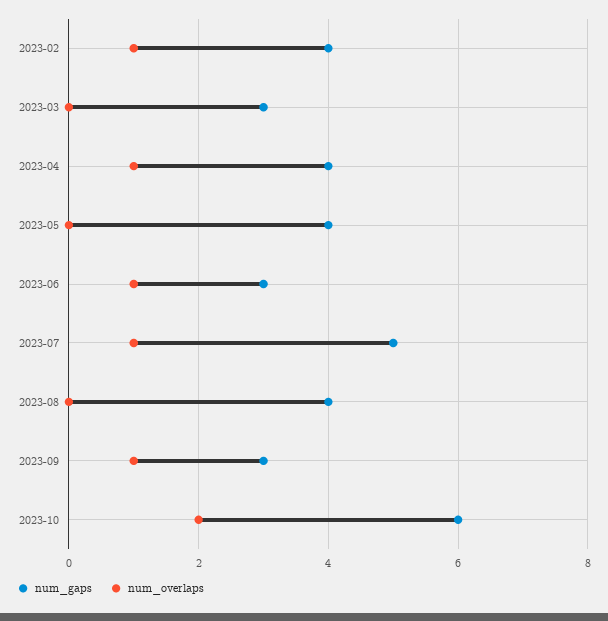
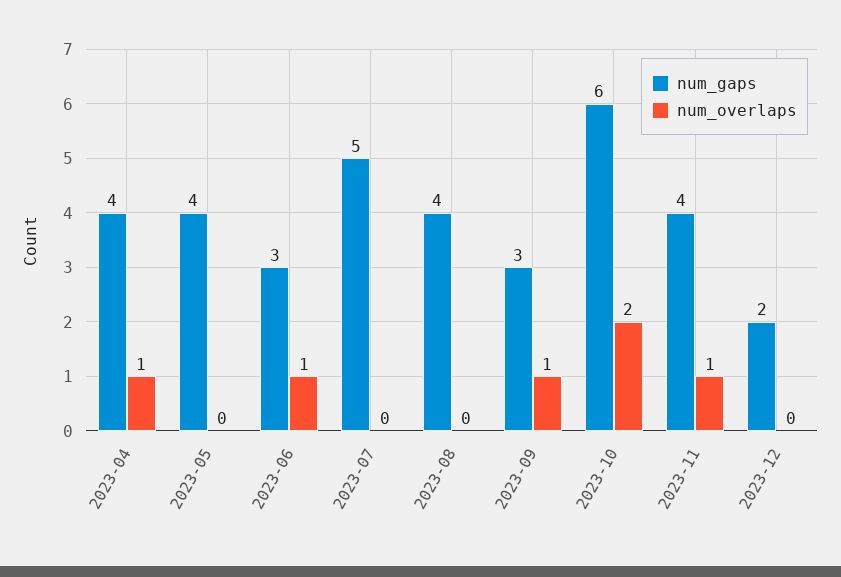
num_gaps, 2023-02: 4 -> none
num_overlaps, 2023-02: 1 -> none
num_gaps, 2023-03: 3 -> none
num_overlaps, 2023-03: 0 -> none
num_overlaps, 2023-07: 1 -> 0
num_gaps, 2023-11: none -> 4
num_overlaps, 2023-11: none -> 1
num_gaps, 2023-12: none -> 2
num_overlaps, 2023-12: none -> 0

